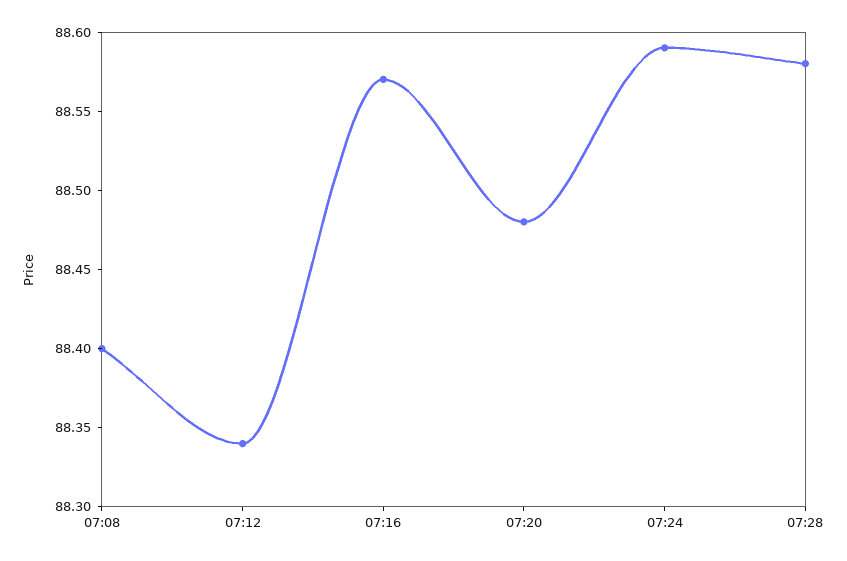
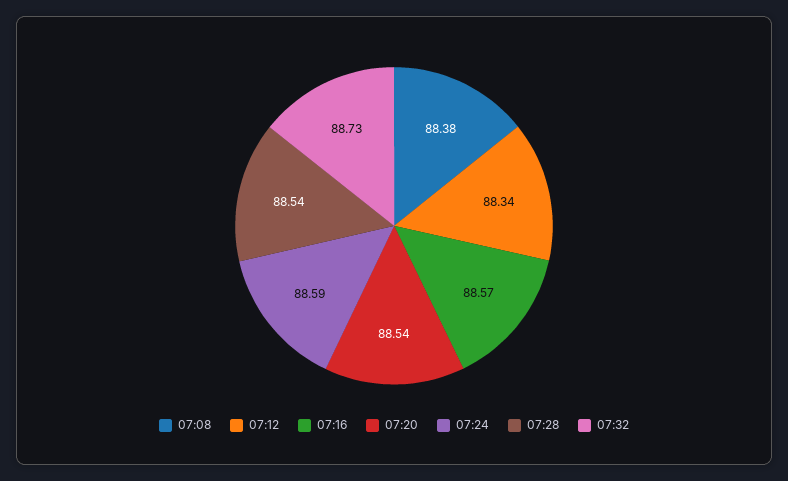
07:08: 88.4 -> 88.38
07:20: 88.48 -> 88.54
07:28: 88.58 -> 88.54
07:32: none -> 88.73

